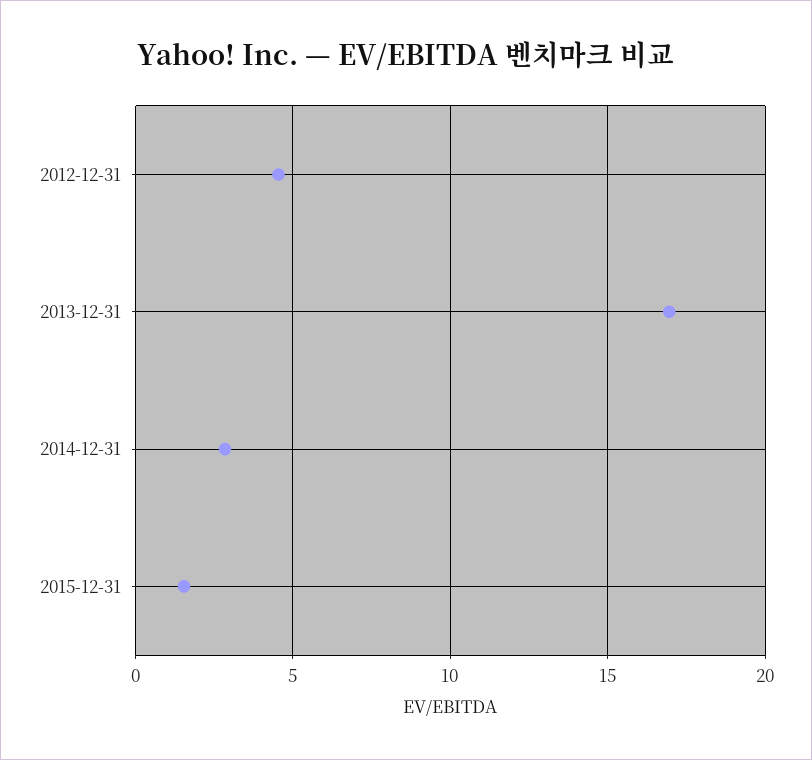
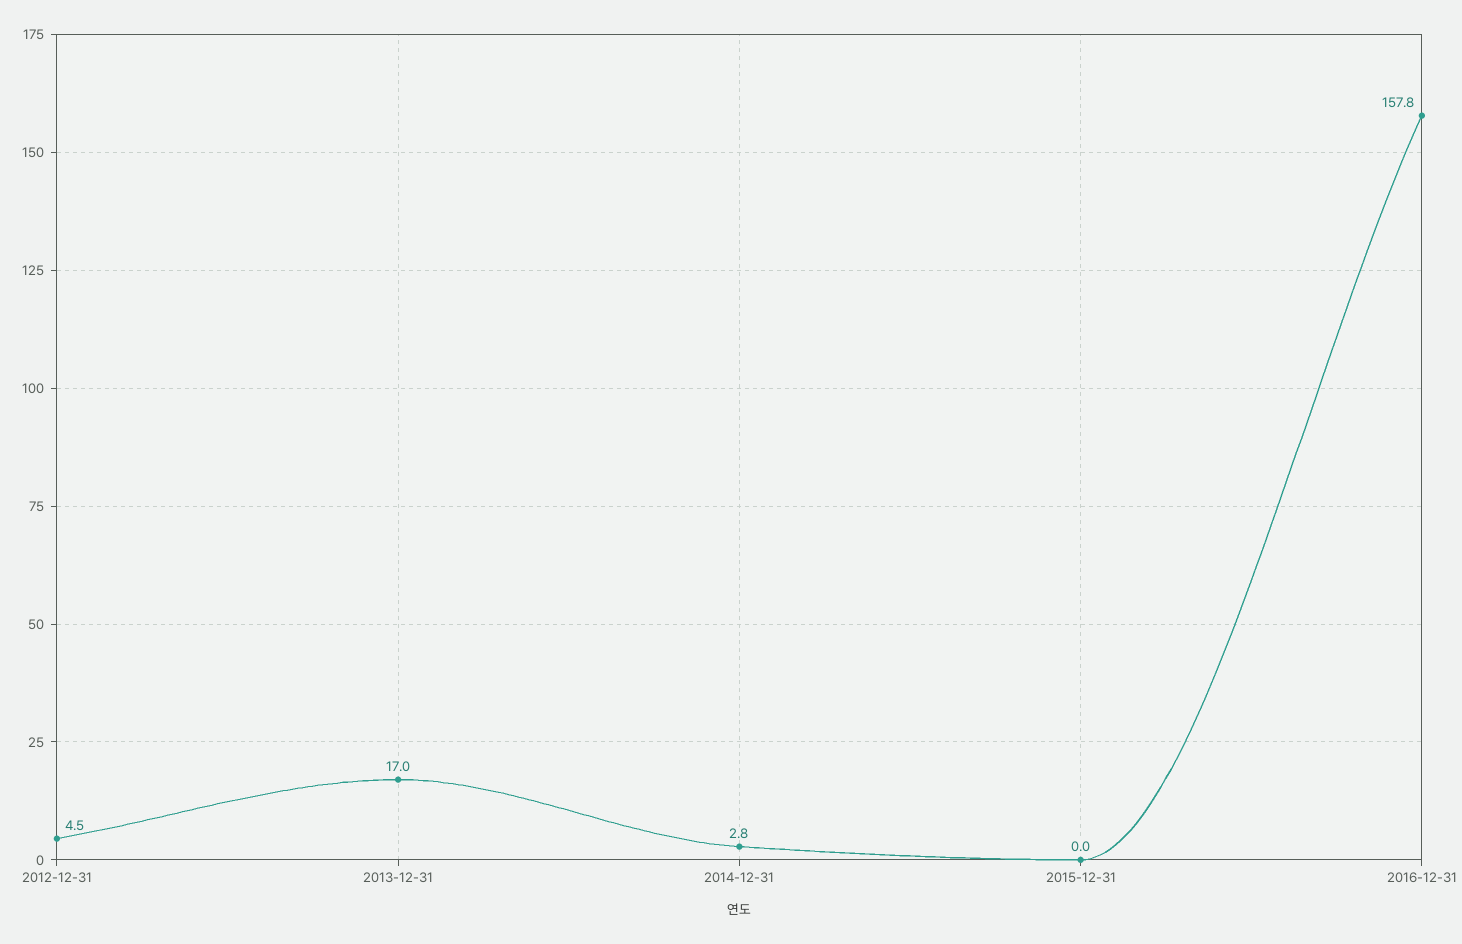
2015-12-31: 1.5 -> 0
2016-12-31: none -> 157.8

